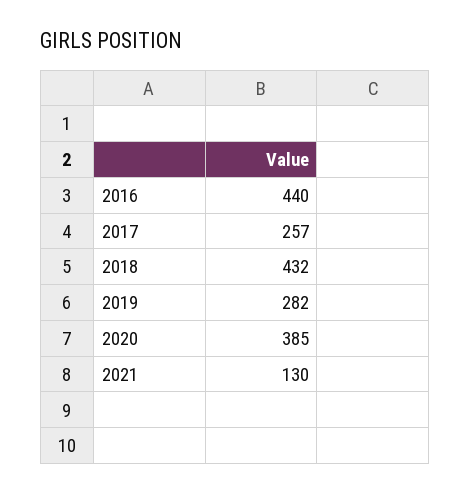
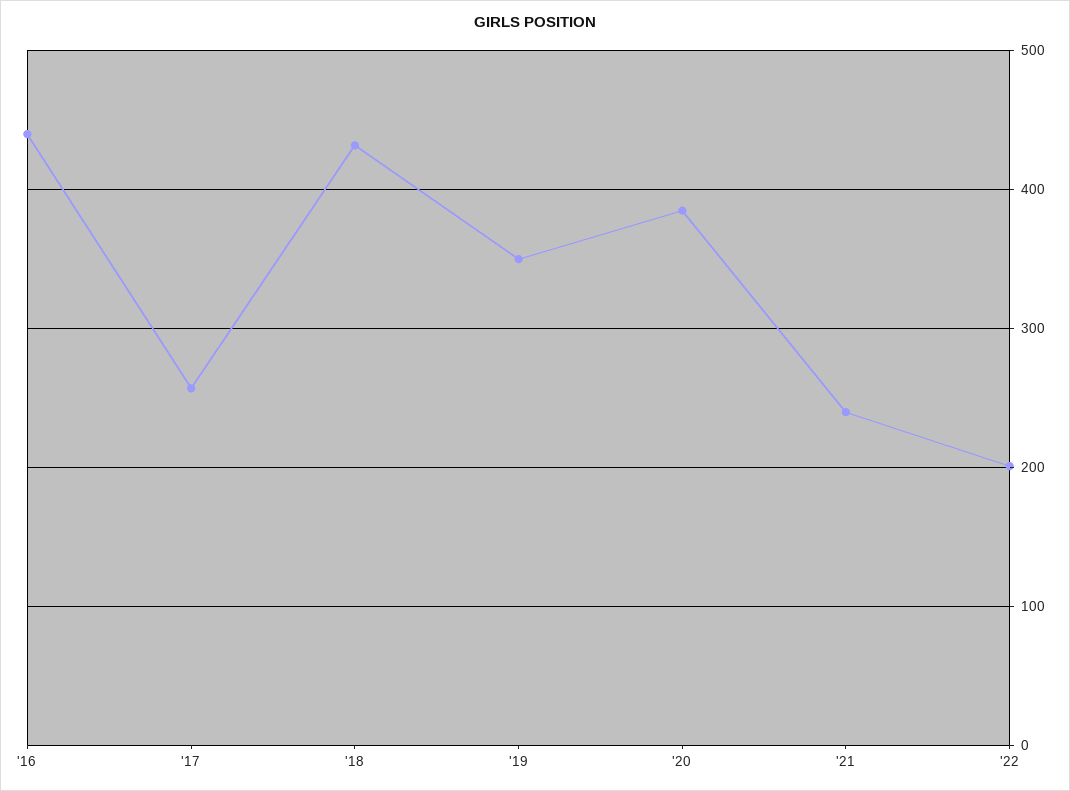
2019: 282 -> 350
2021: 130 -> 240
'22: none -> 200

